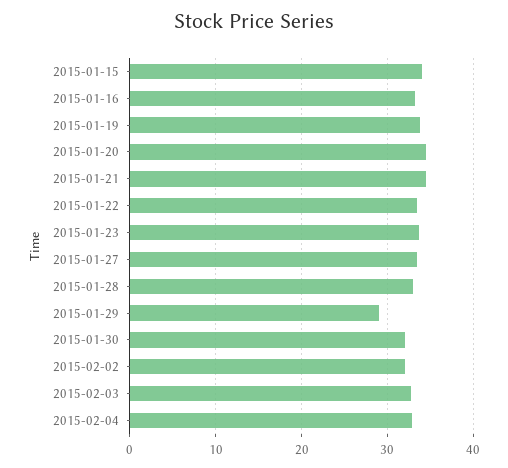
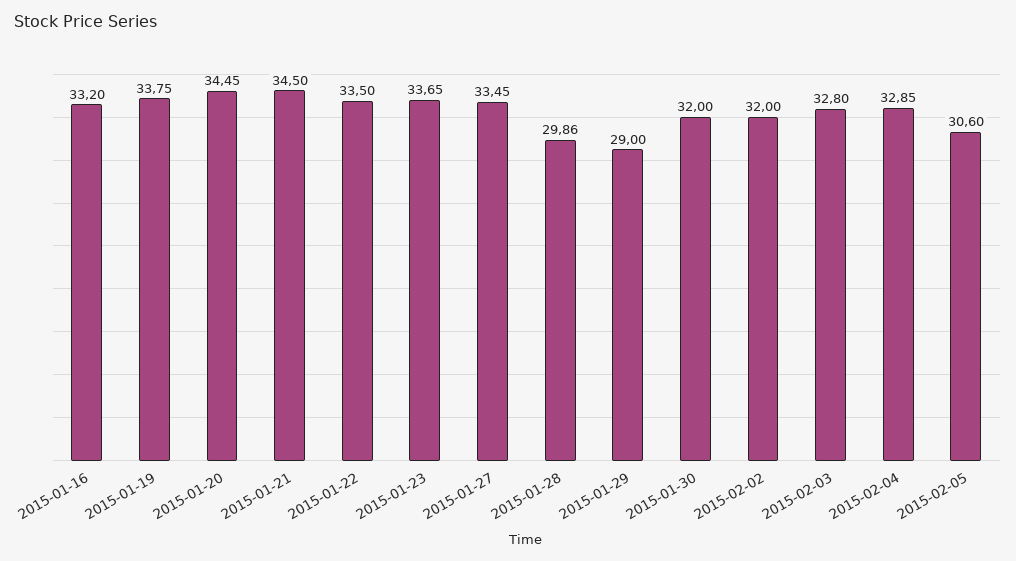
2015-01-15: 34 -> none
2015-01-28: 33 -> 29.86
2015-02-05: none -> 30.6

